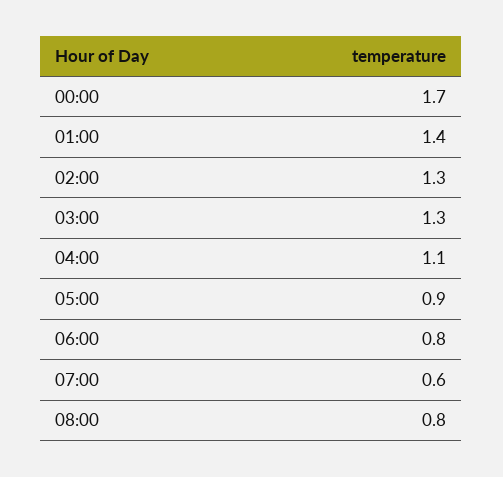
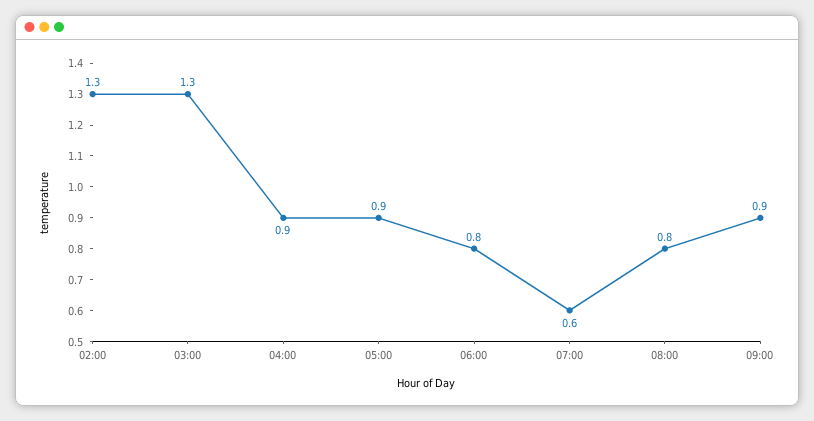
00:00: 1.7 -> none
01:00: 1.4 -> none
04:00: 1.1 -> 0.9
09:00: none -> 0.9

